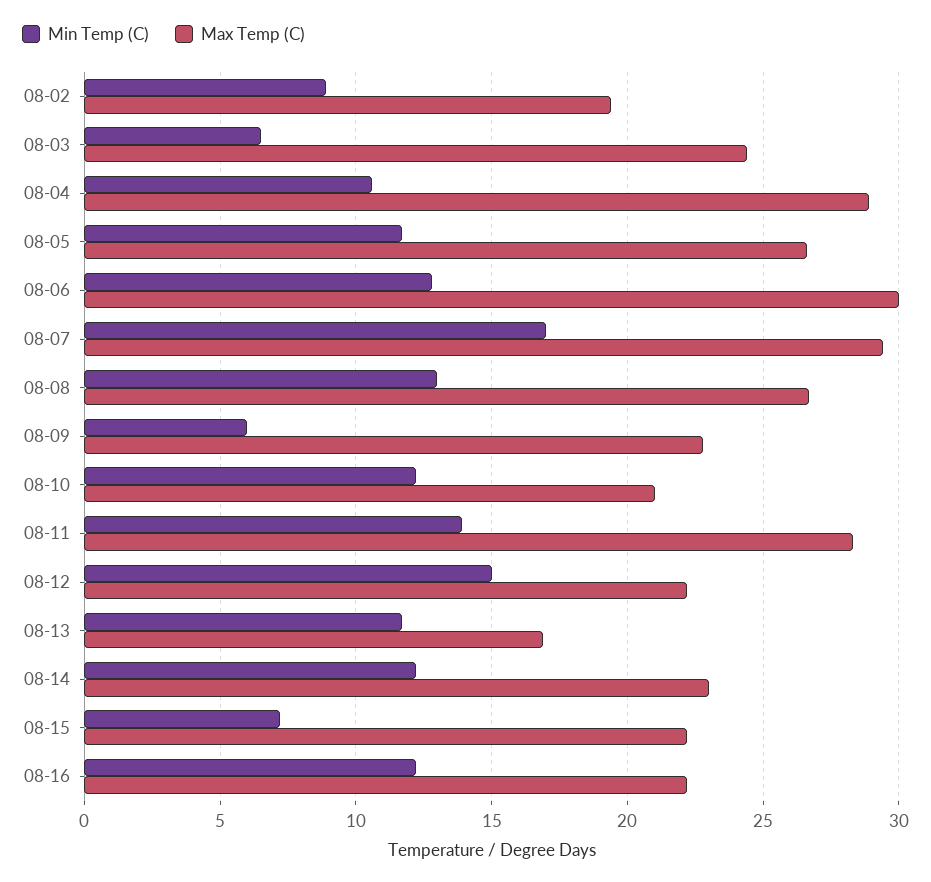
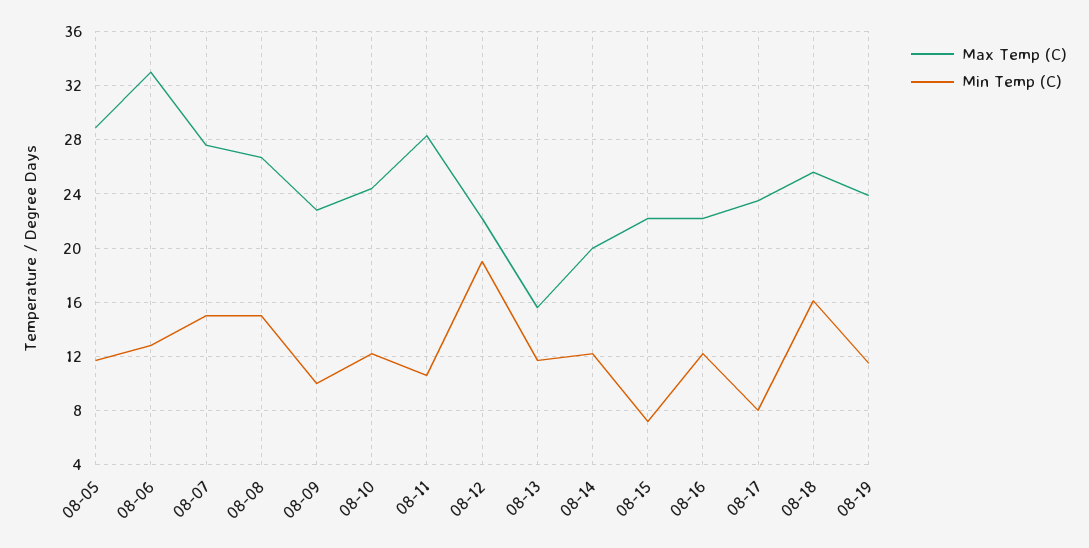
Min Temp (C), 08-02: 9 -> none
Max Temp (C), 08-02: 19.5 -> none
Min Temp (C), 08-03: 6.5 -> none
Max Temp (C), 08-03: 24.5 -> none
Min Temp (C), 08-04: 10.5 -> none
Max Temp (C), 08-04: 29 -> none
Max Temp (C), 08-05: 26.5 -> 29
Max Temp (C), 08-06: 30 -> 33
Min Temp (C), 08-07: 17 -> 15
Max Temp (C), 08-07: 29.5 -> 27.5
Min Temp (C), 08-08: 13 -> 15
Min Temp (C), 08-09: 6 -> 10
Max Temp (C), 08-10: 21 -> 24.5
Min Temp (C), 08-11: 14 -> 10.5
Min Temp (C), 08-12: 15 -> 19
Max Temp (C), 08-13: 17 -> 15.5
Max Temp (C), 08-14: 23 -> 20
Max Temp (C), 08-17: none -> 23.5
Min Temp (C), 08-17: none -> 8
Max Temp (C), 08-18: none -> 25.5
Min Temp (C), 08-18: none -> 16
Max Temp (C), 08-19: none -> 24
Min Temp (C), 08-19: none -> 11.5

